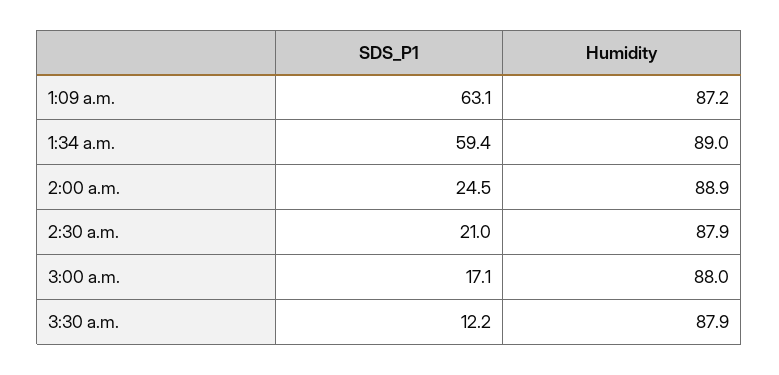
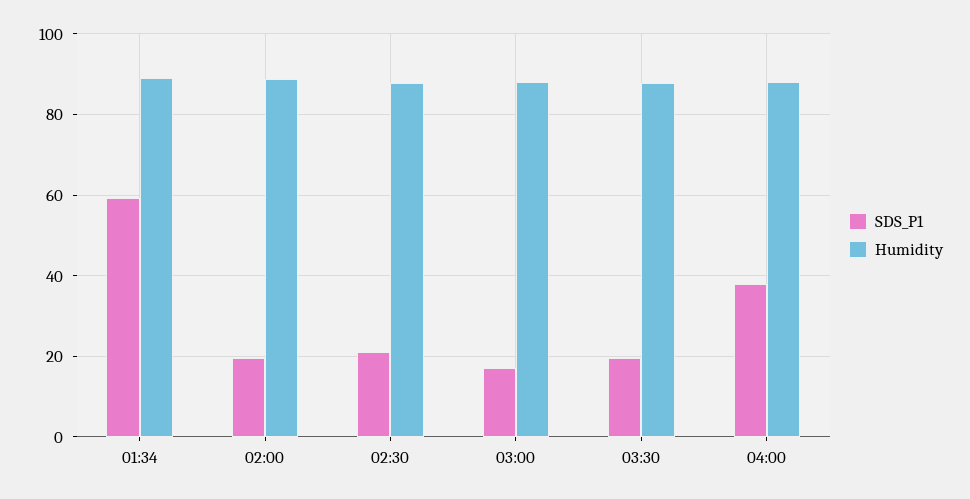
SDS_P1, 1:09 a.m.: 63.1 -> none
Humidity, 1:09 a.m.: 87.2 -> none
SDS_P1, 2:00 a.m.: 24.5 -> 20
SDS_P1, 3:30 a.m.: 12.2 -> 20
SDS_P1, 04:00: none -> 38
Humidity, 04:00: none -> 88

